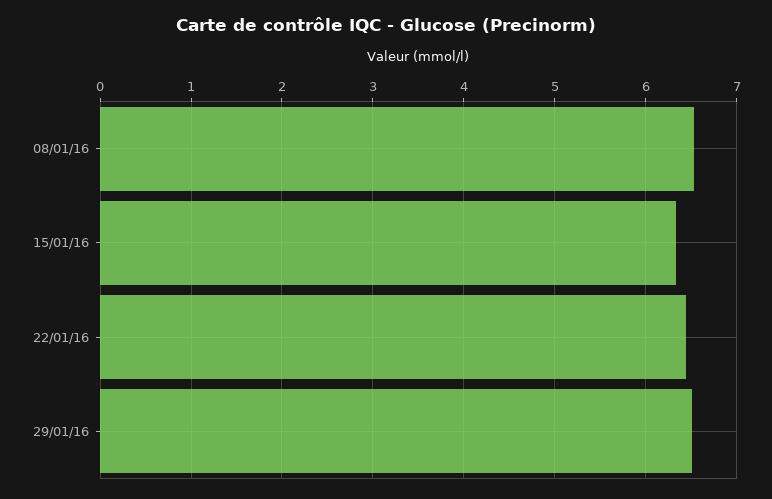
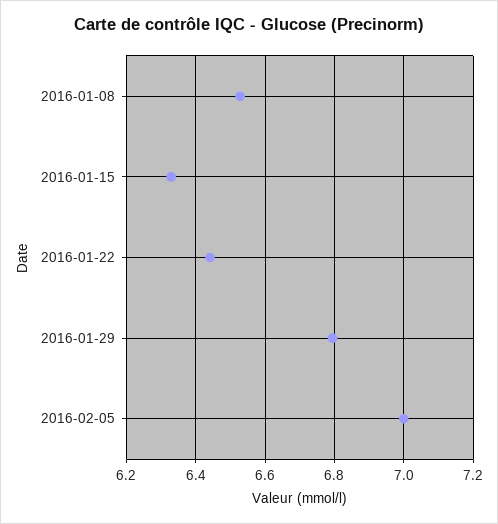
29/01/16: 6.5 -> 6.8
2016-02-05: none -> 7

